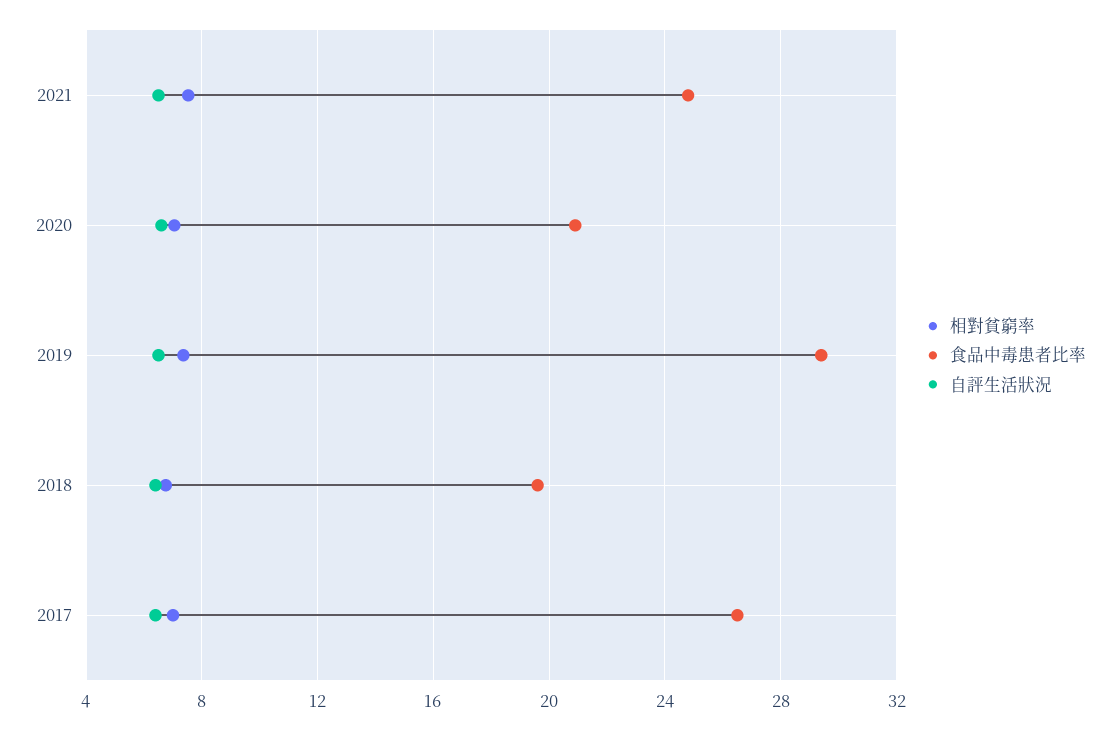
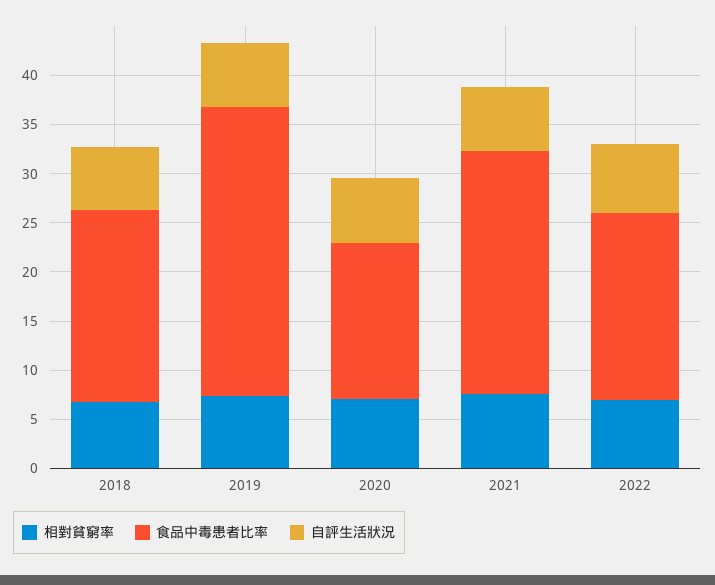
食品中毒患者比率, 2020: 21 -> 16
相對貧窮率, 2017: 7 -> none
食品中毒患者比率, 2017: 26.5 -> none
自評生活狀況, 2017: 6.5 -> none
相對貧窮率, 2022: none -> 7
食品中毒患者比率, 2022: none -> 19
自評生活狀況, 2022: none -> 7

